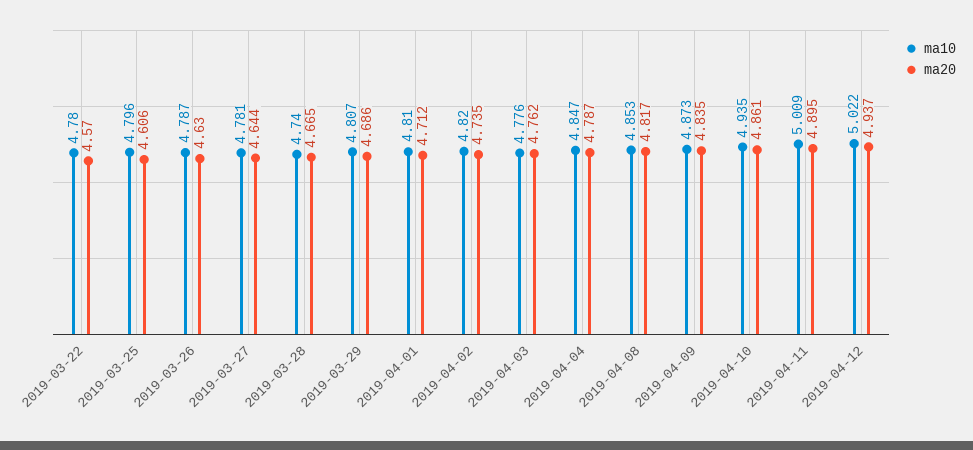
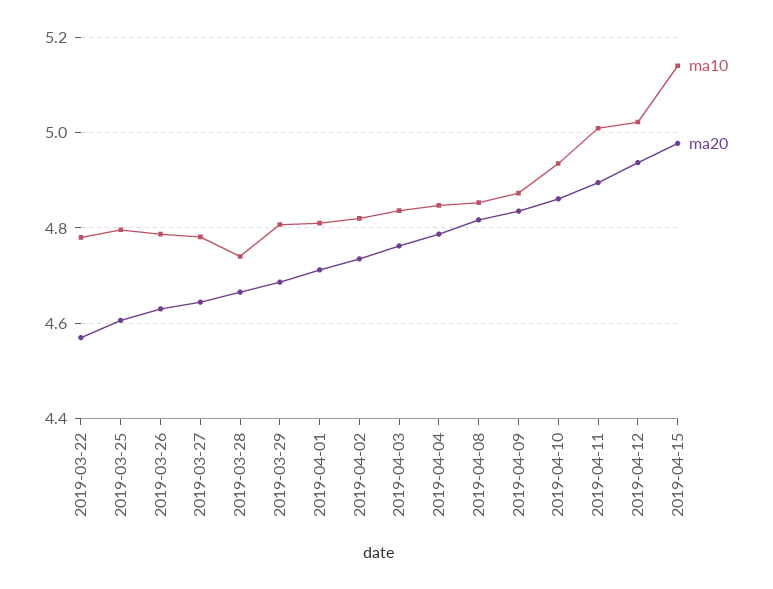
ma10, 2019-04-03: 4.776 -> 4.84
ma10, 2019-04-15: none -> 5.14
ma20, 2019-04-15: none -> 4.98

